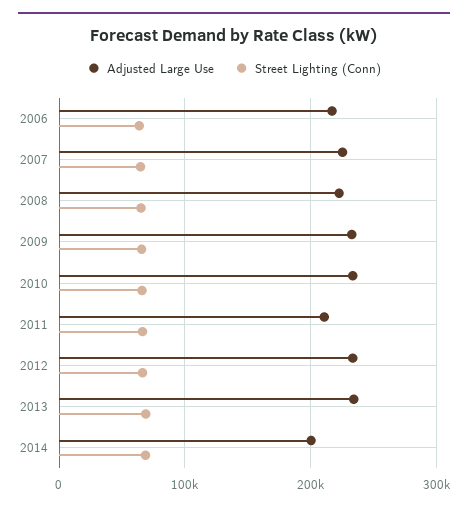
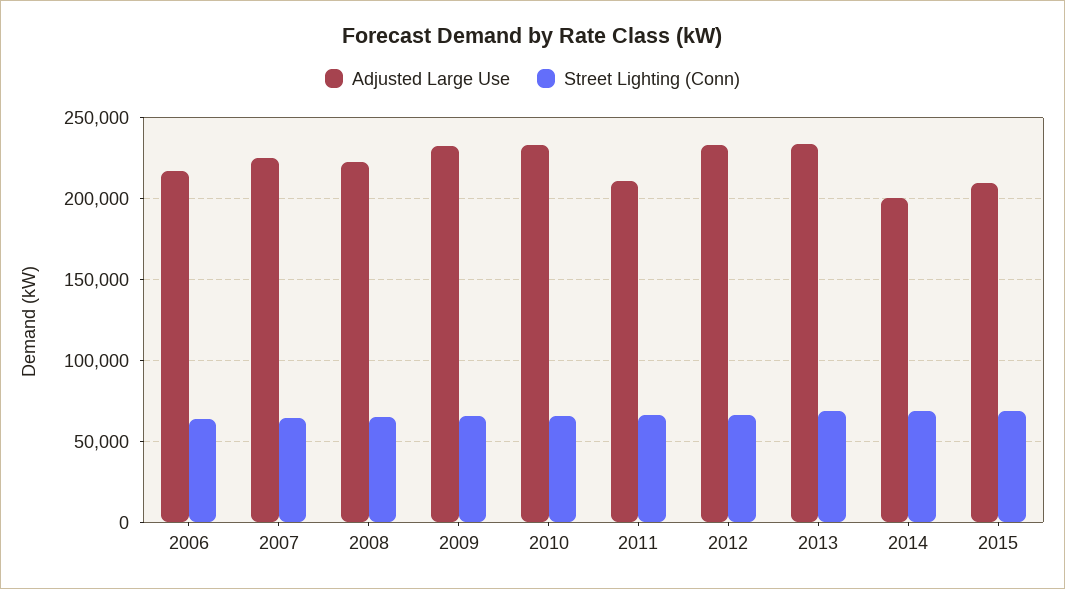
Adjusted Large Use, 2015: none -> 210000
Street Lighting (Conn), 2015: none -> 70000

